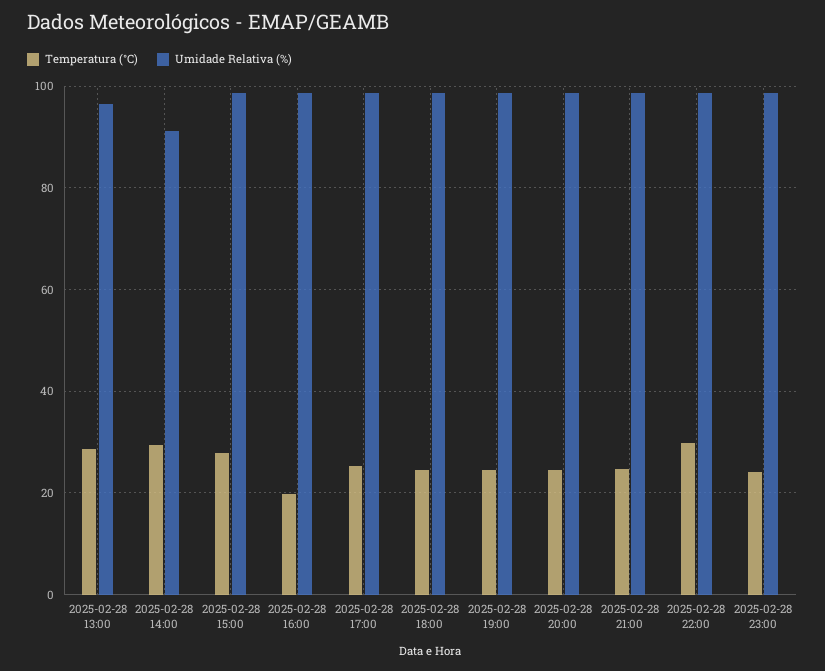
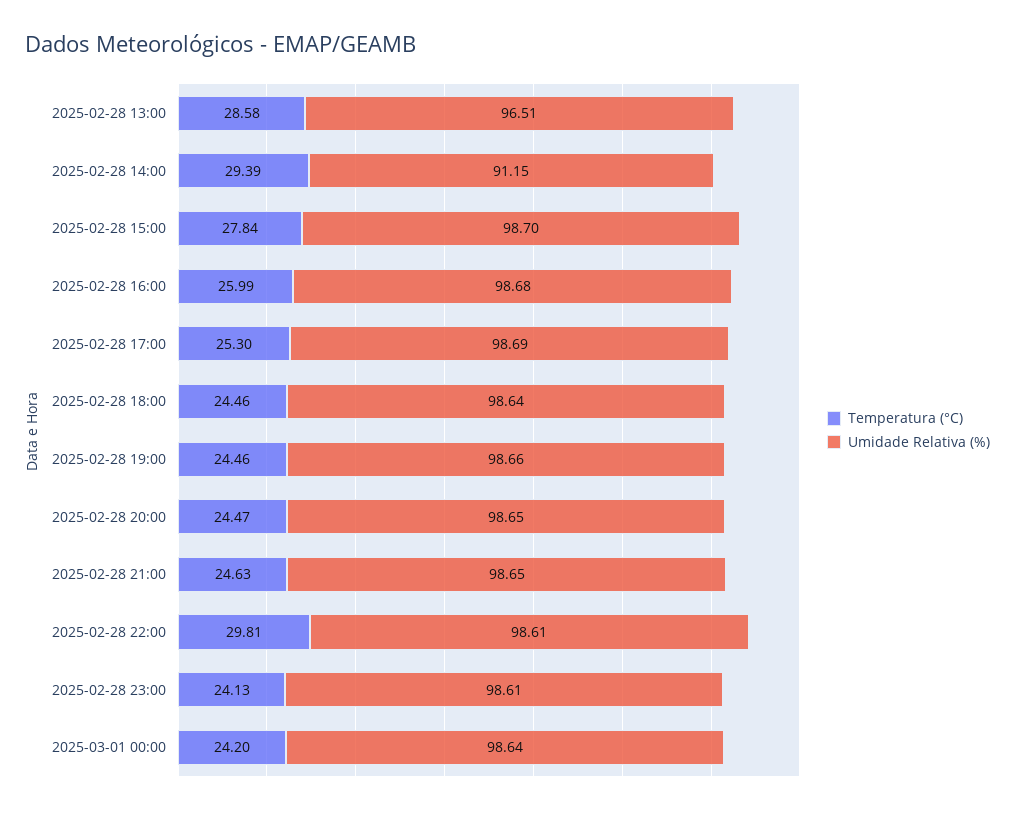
Temperatura (°C), 2025-02-28 16:00: 20 -> 25.99
Temperatura (°C), 2025-03-01 00:00: none -> 24.2
Umidade Relativa (%), 2025-03-01 00:00: none -> 98.64

